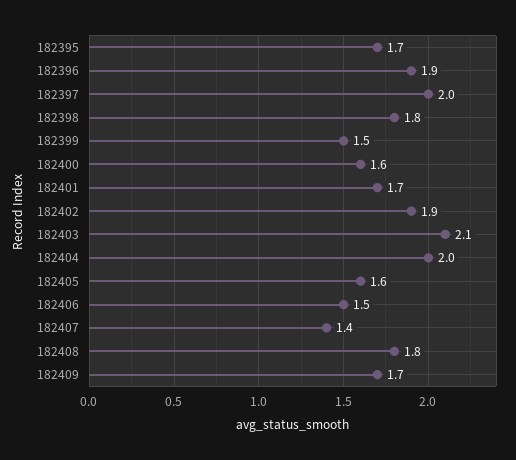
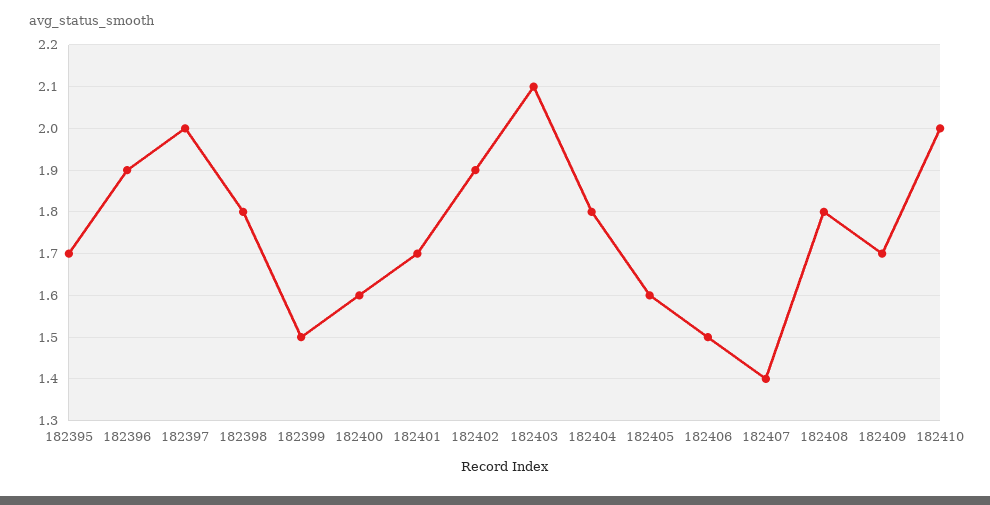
182404: 2 -> 1.8
182410: none -> 2

